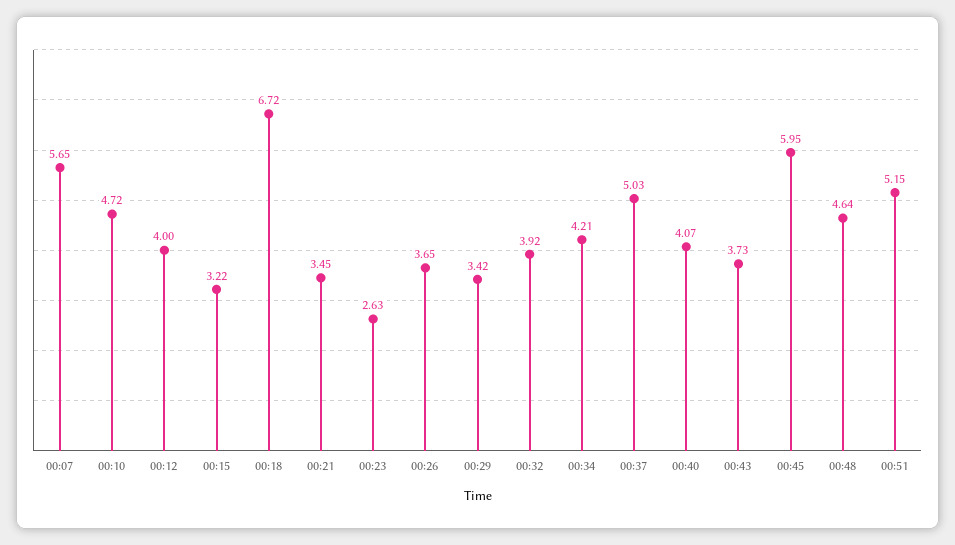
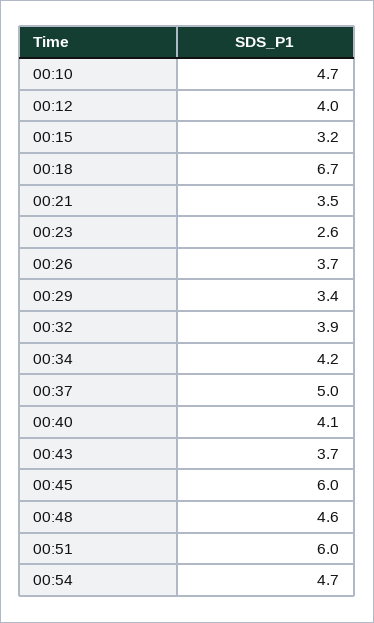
00:07: 5.65 -> none
00:51: 5.15 -> 6
00:54: none -> 4.7

